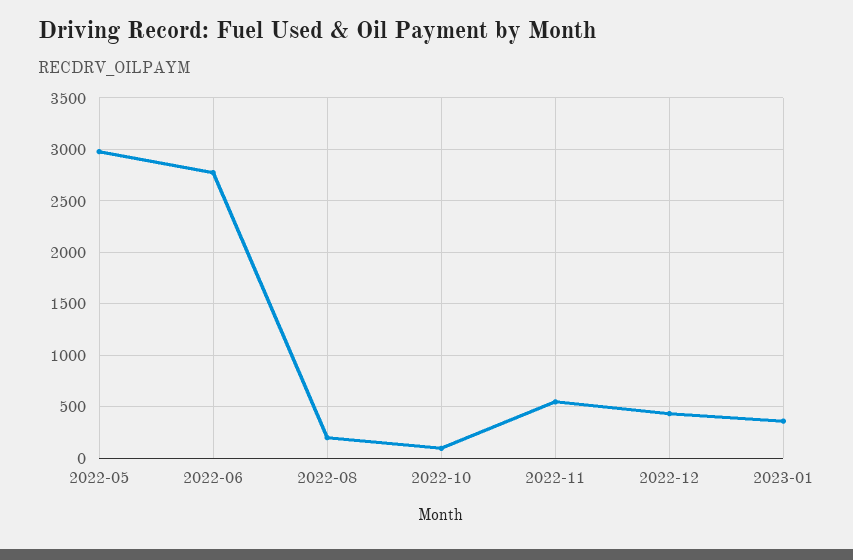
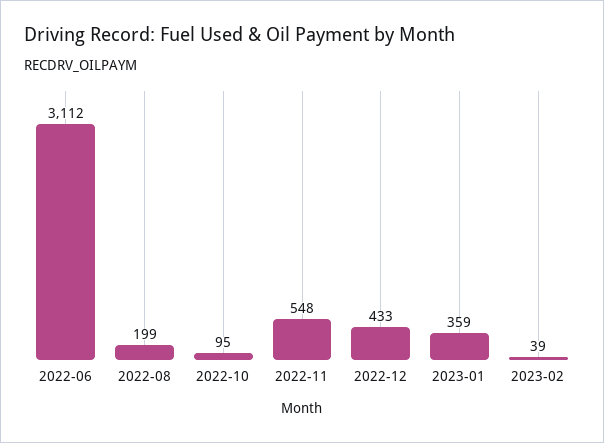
2022-05: 3000 -> none
2022-06: 2800 -> 3112
2023-02: none -> 39

